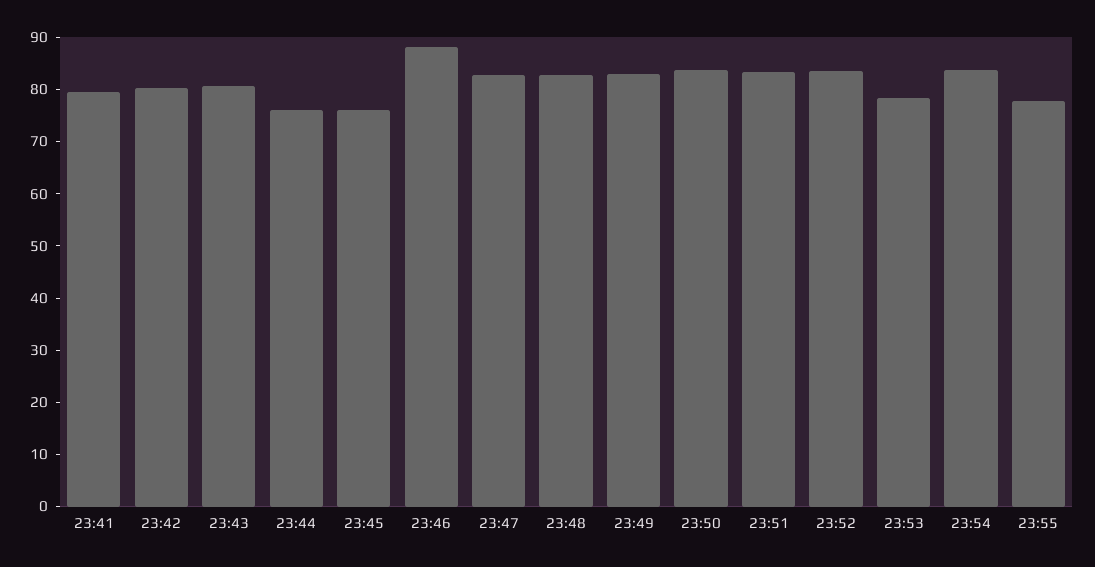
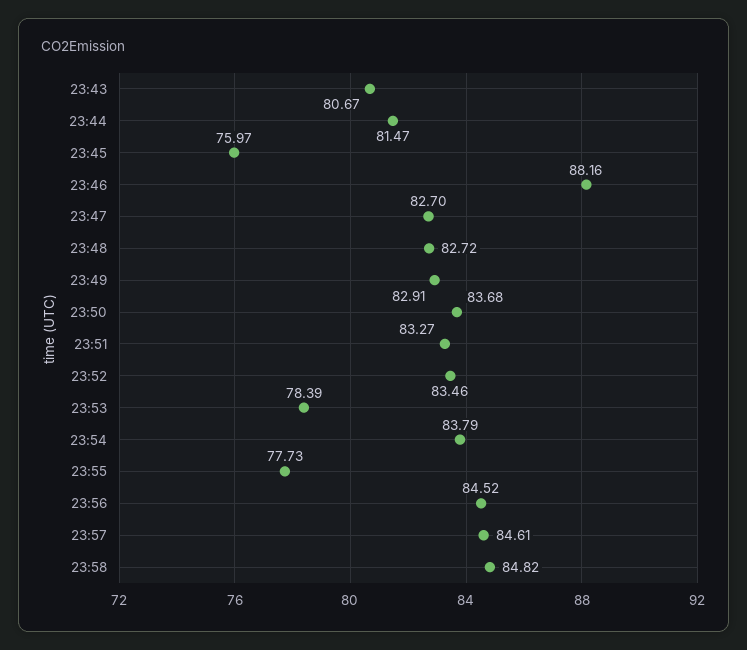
23:41: 80 -> none
23:42: 80 -> none
23:44: 76 -> 81.47
23:56: none -> 84.52
23:57: none -> 84.61
23:58: none -> 84.82

